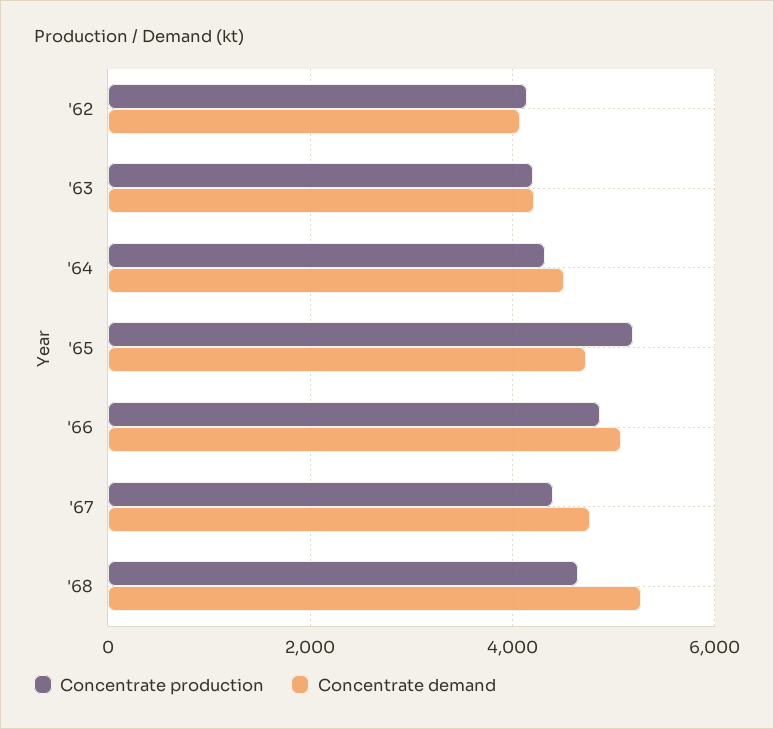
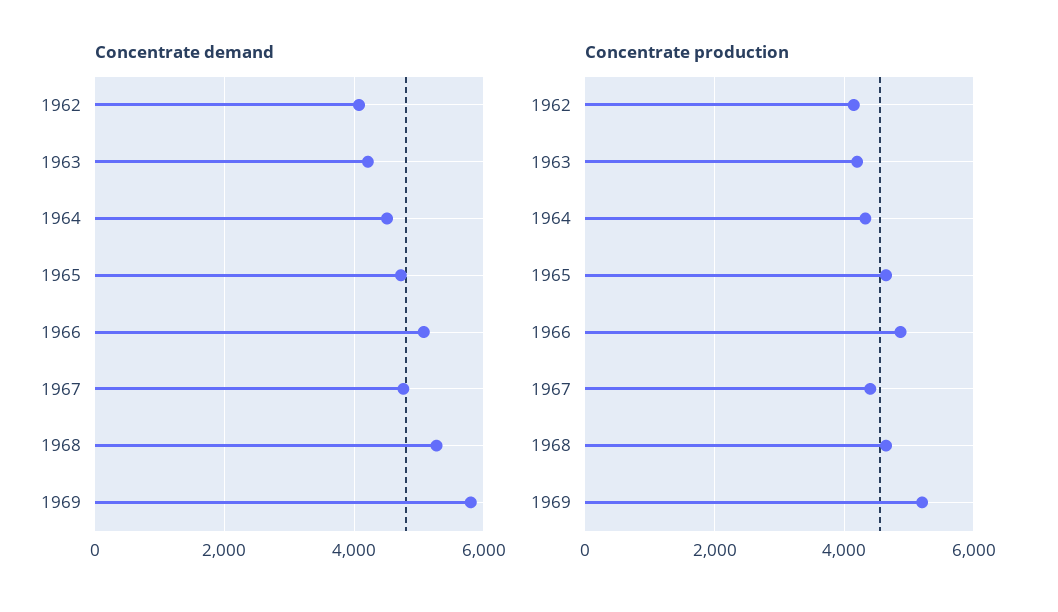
Concentrate production, '65: 5200 -> 4600
Concentrate demand, 1969: none -> 5800
Concentrate production, 1969: none -> 5200

